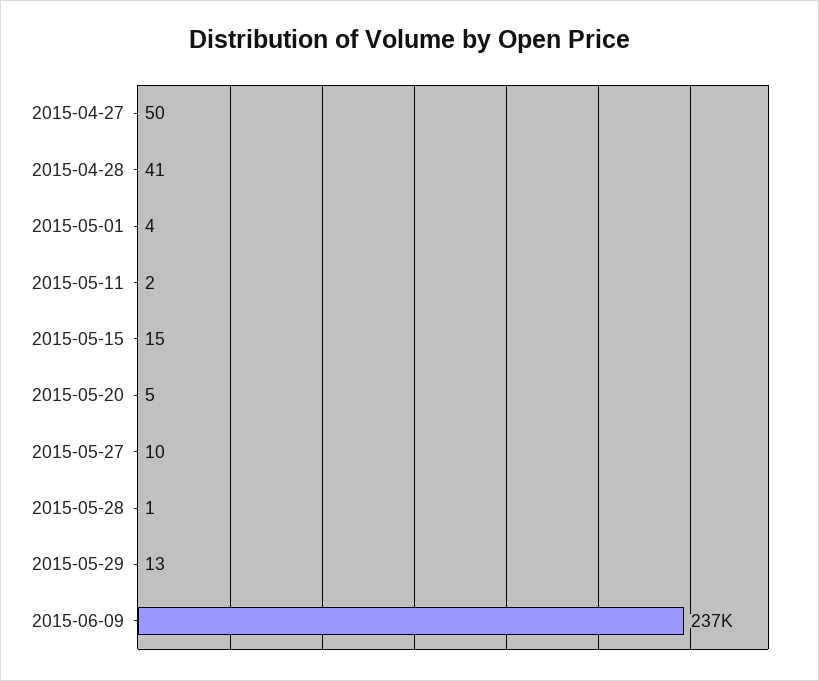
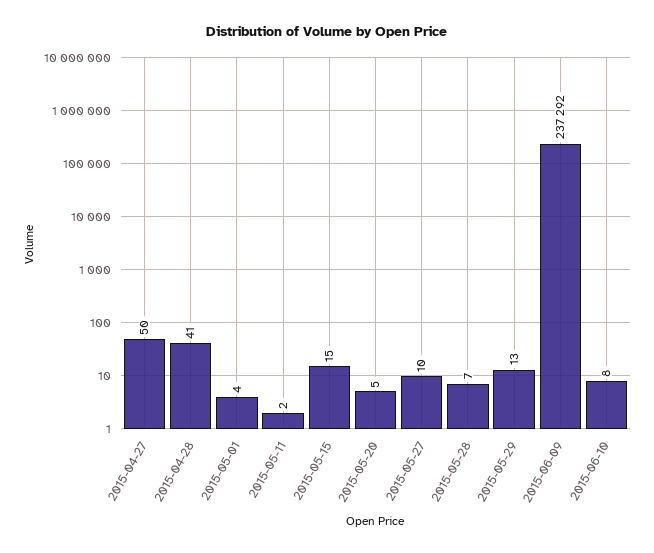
2015-05-28: 1 -> 7
2015-06-10: none -> 8

